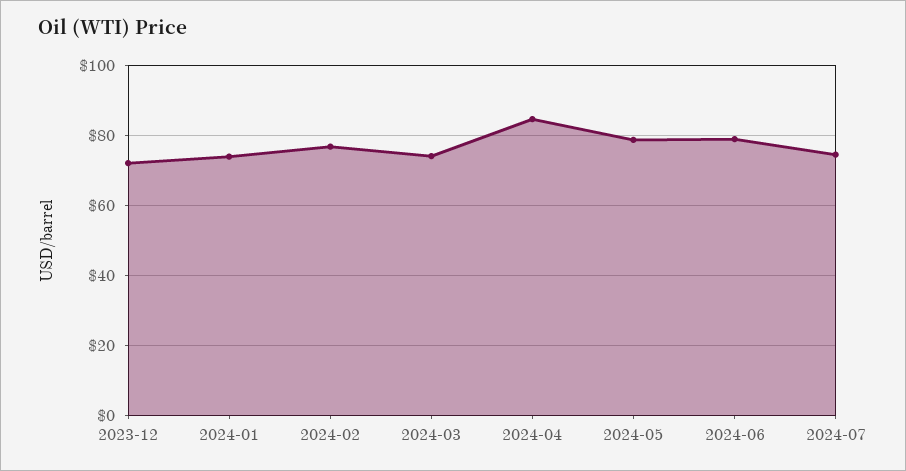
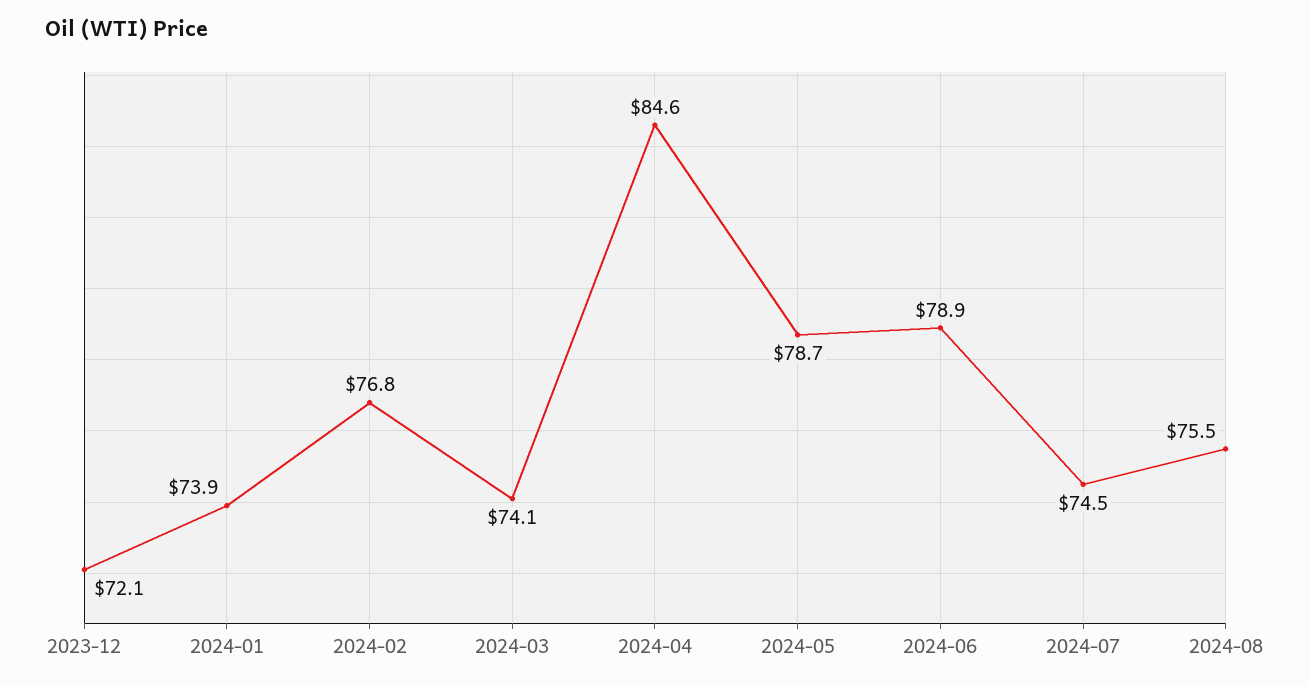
2024-08: none -> 75.5

